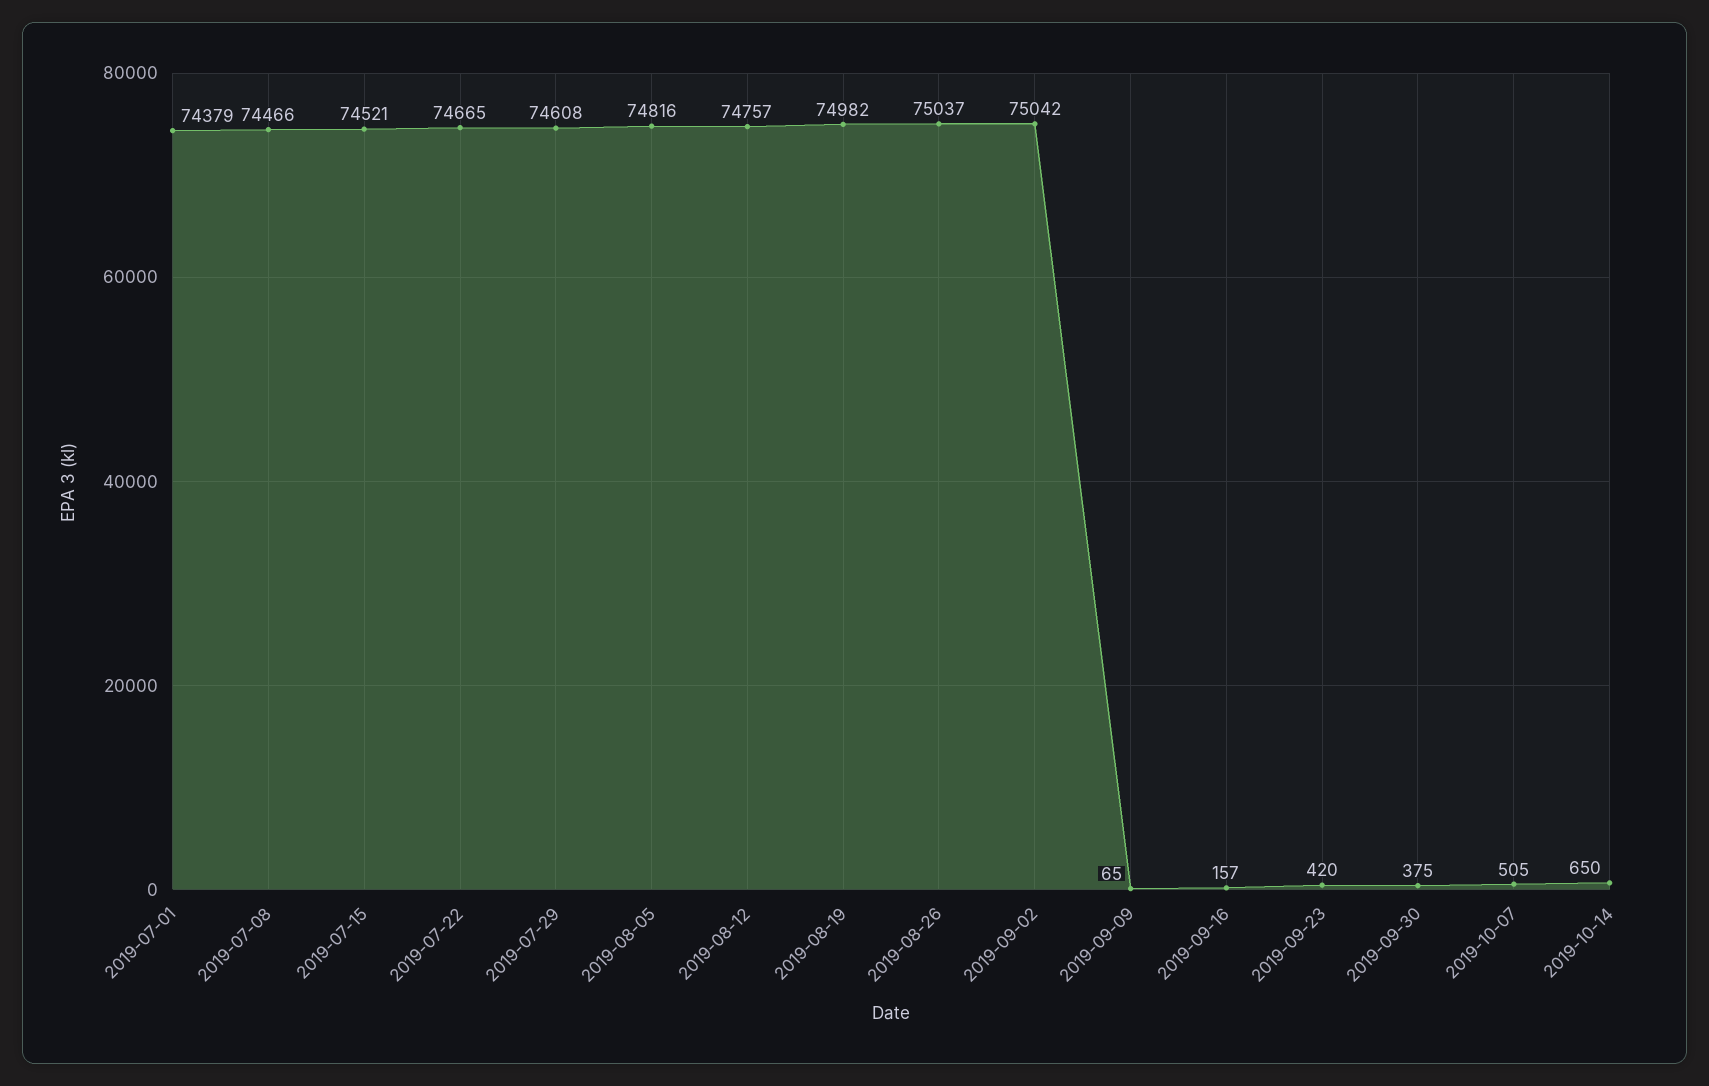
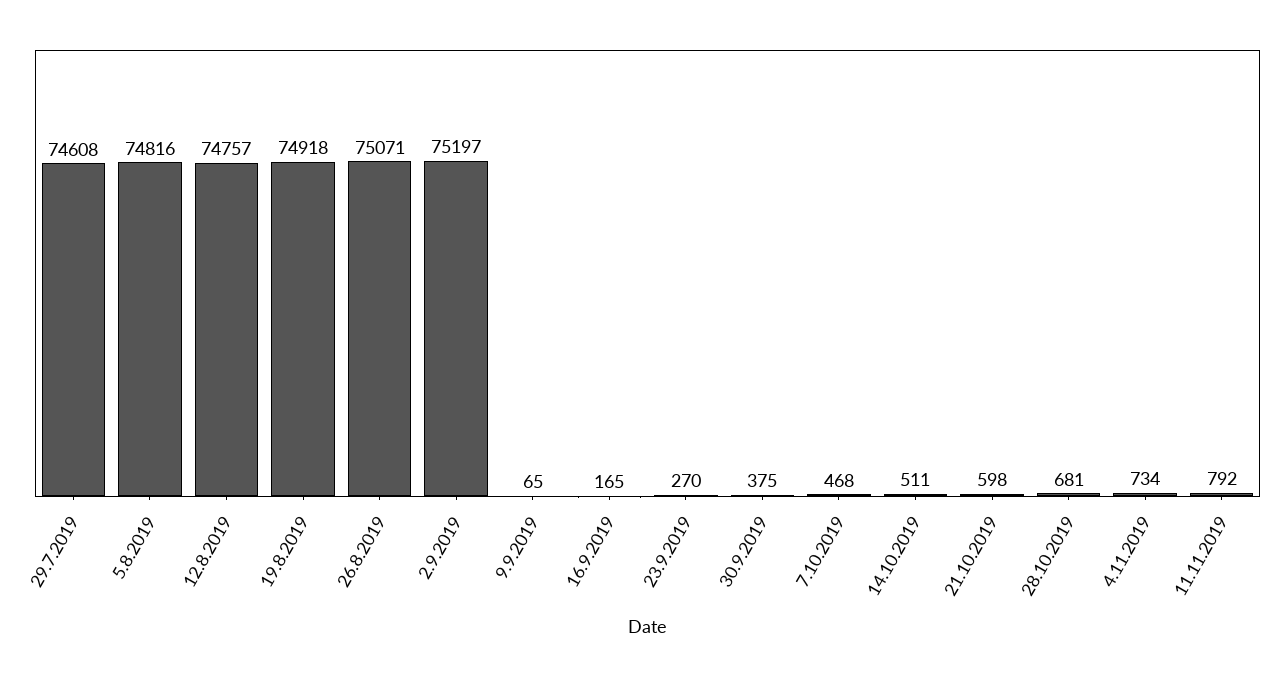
2019-07-01: 74379 -> none
2019-07-08: 74466 -> none
2019-07-15: 74521 -> none
2019-07-22: 74665 -> none
2019-08-19: 74982 -> 74918
2019-08-26: 75037 -> 75071
2019-09-02: 75042 -> 75197
2019-09-16: 157 -> 165
2019-09-23: 420 -> 270
2019-10-07: 505 -> 468
2019-10-14: 650 -> 511
21.10.2019: none -> 598
28.10.2019: none -> 681
4.11.2019: none -> 734
11.11.2019: none -> 792

